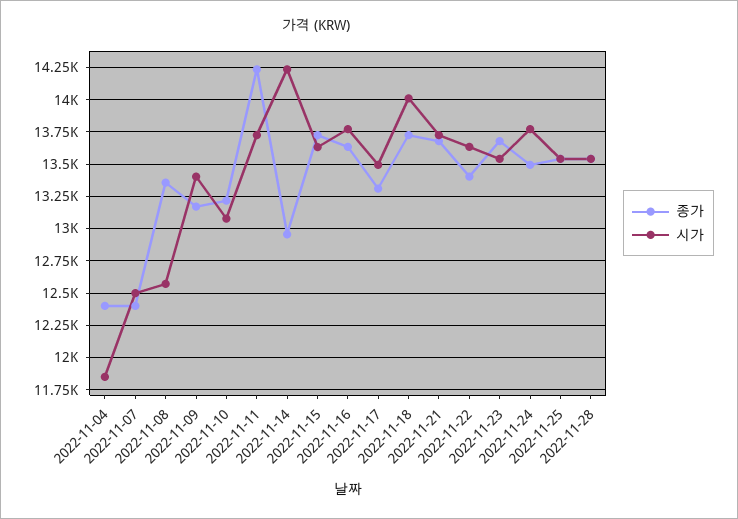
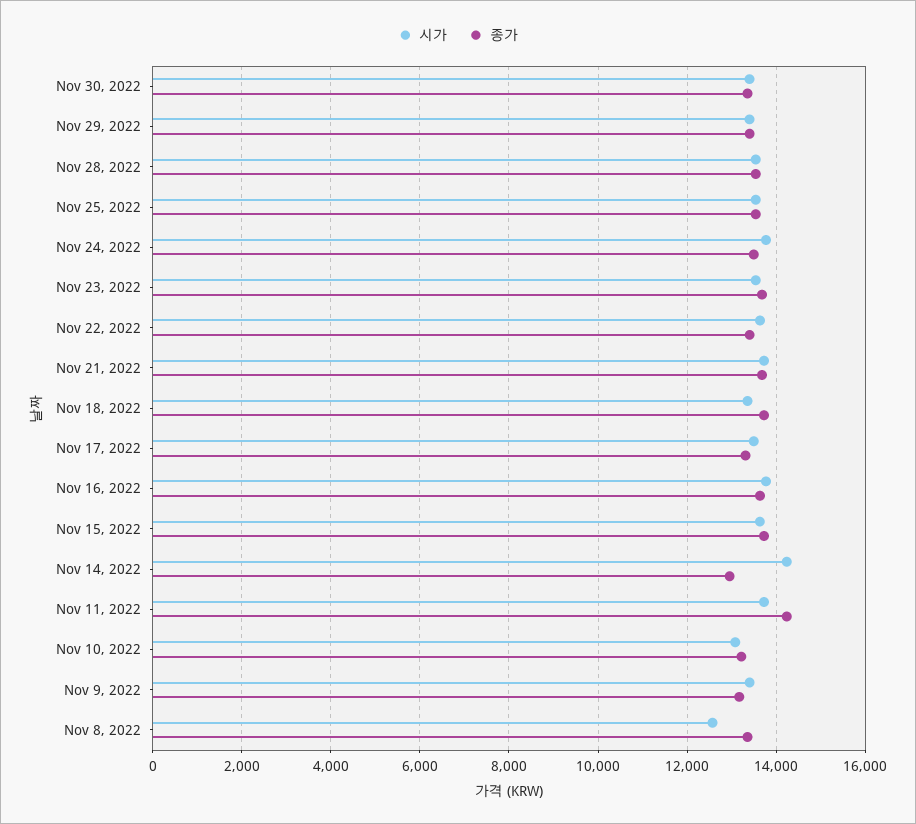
종가, 2022-11-04: 12400 -> none
시가, 2022-11-04: 11850 -> none
종가, 2022-11-07: 12400 -> none
시가, 2022-11-07: 12500 -> none
시가, 2022-11-18: 14000 -> 13400
시가, Nov 30, 2022: none -> 13400
종가, Nov 30, 2022: none -> 13400
시가, Nov 29, 2022: none -> 13400
종가, Nov 29, 2022: none -> 13400

